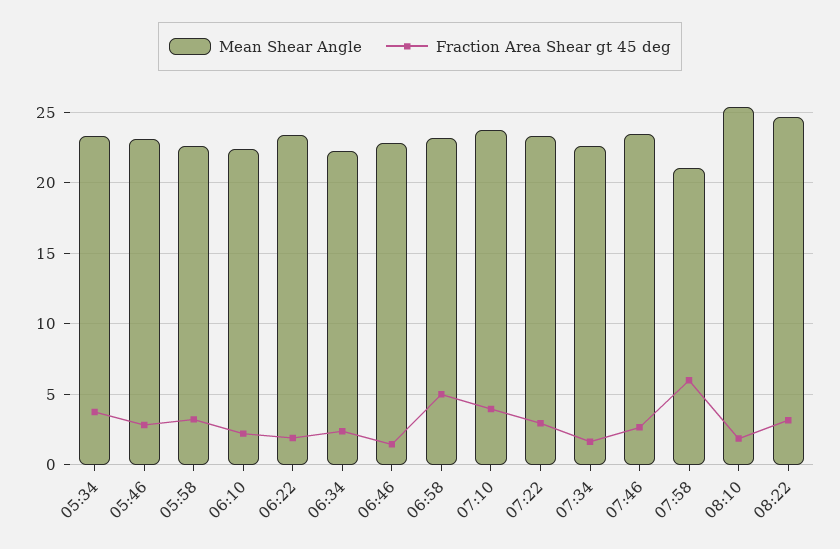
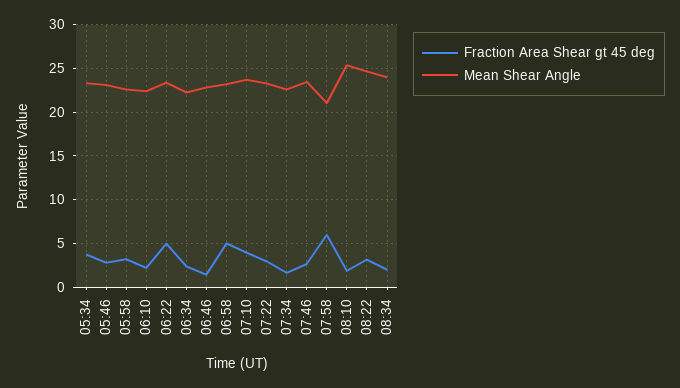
Fraction Area Shear gt 45 deg, 06:22: 2 -> 5
Fraction Area Shear gt 45 deg, 08:34: none -> 2
Mean Shear Angle, 08:34: none -> 24

